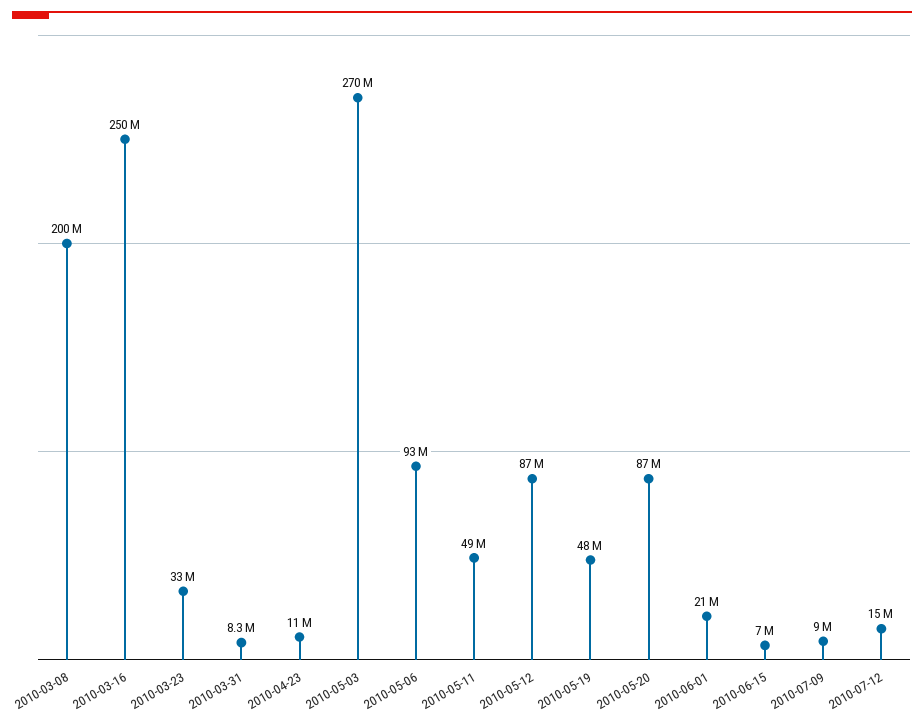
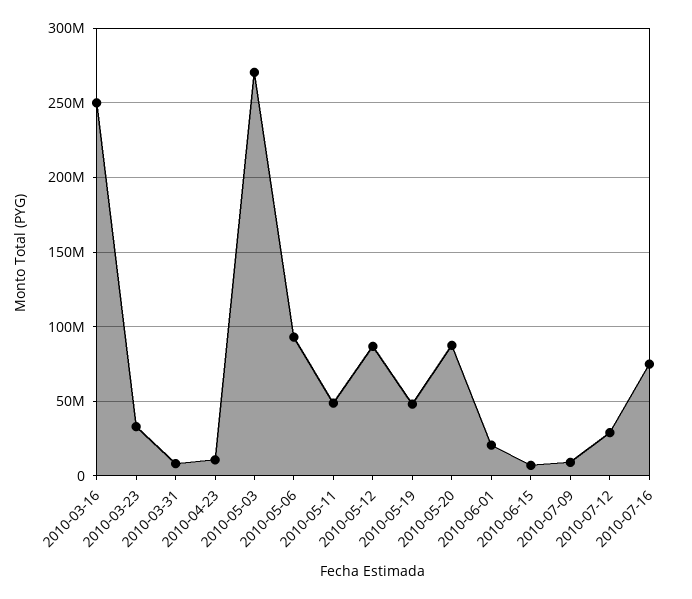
2010-03-08: 200000000 -> none
2010-07-12: 15000000 -> 30000000
2010-07-16: none -> 75000000

